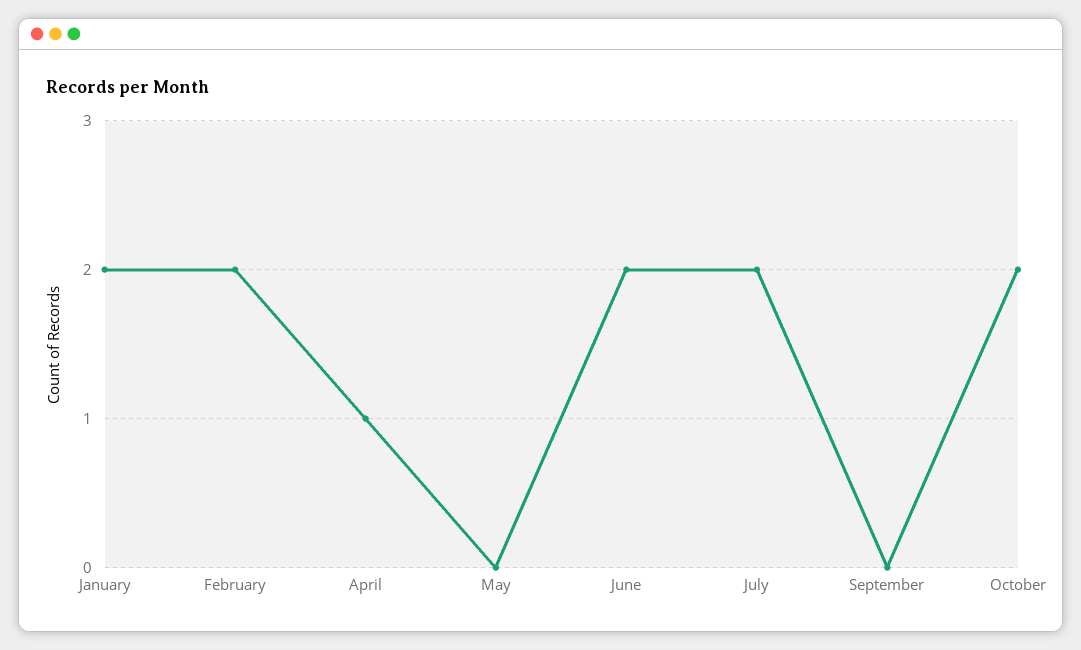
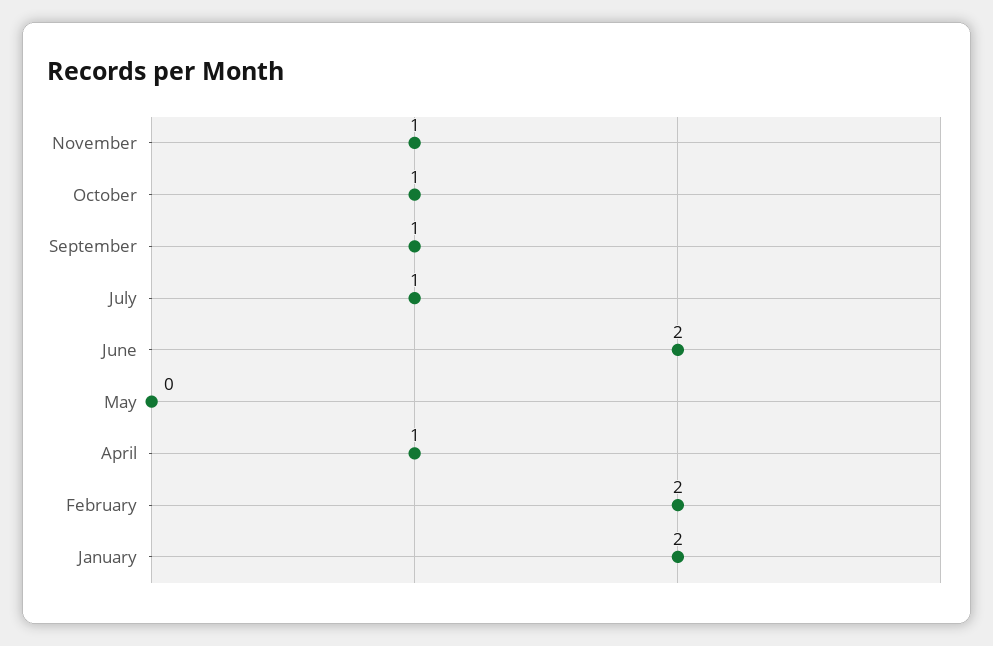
July: 2 -> 1
September: 0 -> 1
October: 2 -> 1
November: none -> 1

